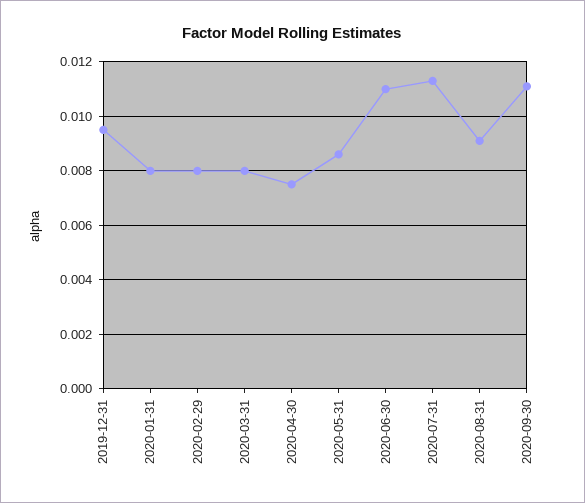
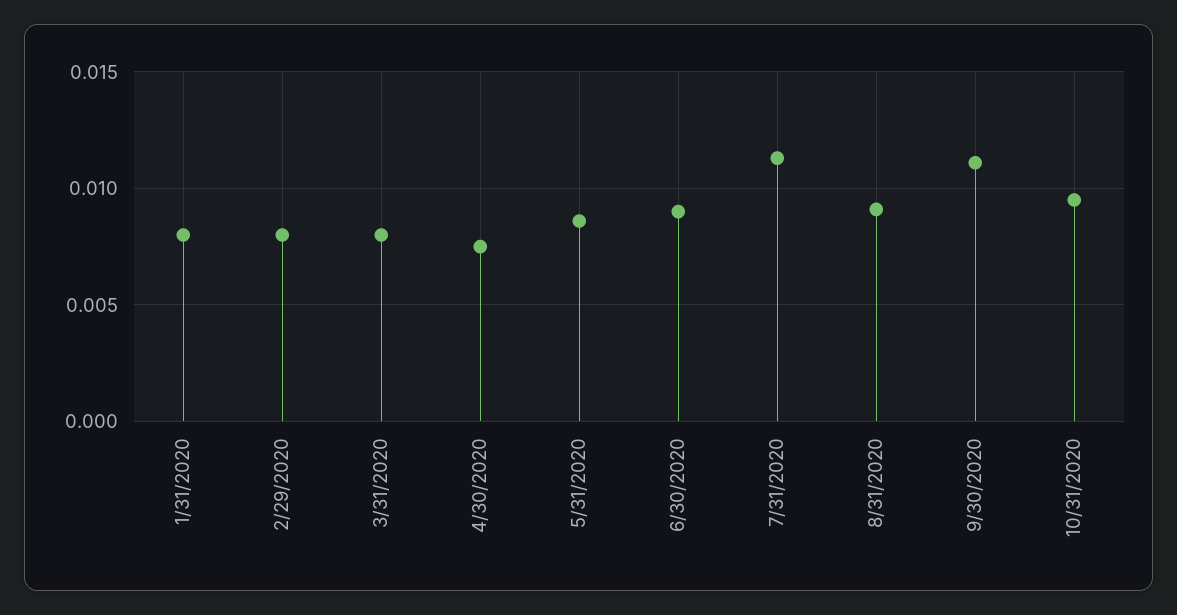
2019-12-31: 0.0095 -> none
2020-06-30: 0.011 -> 0.009
10/31/2020: none -> 0.0095

